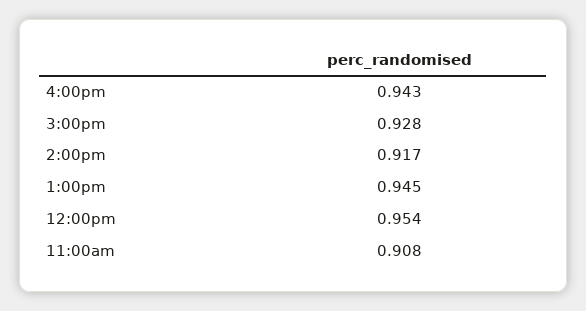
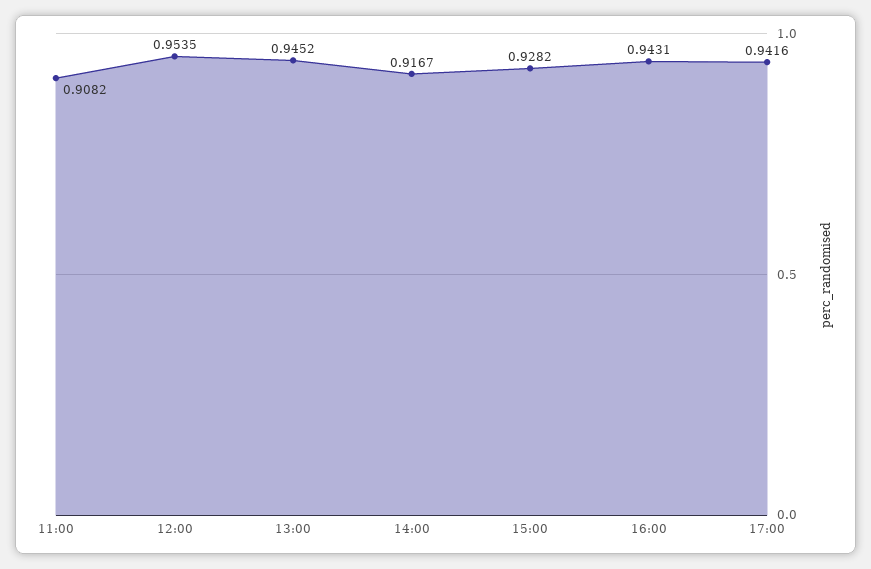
17:00: none -> 0.9416

